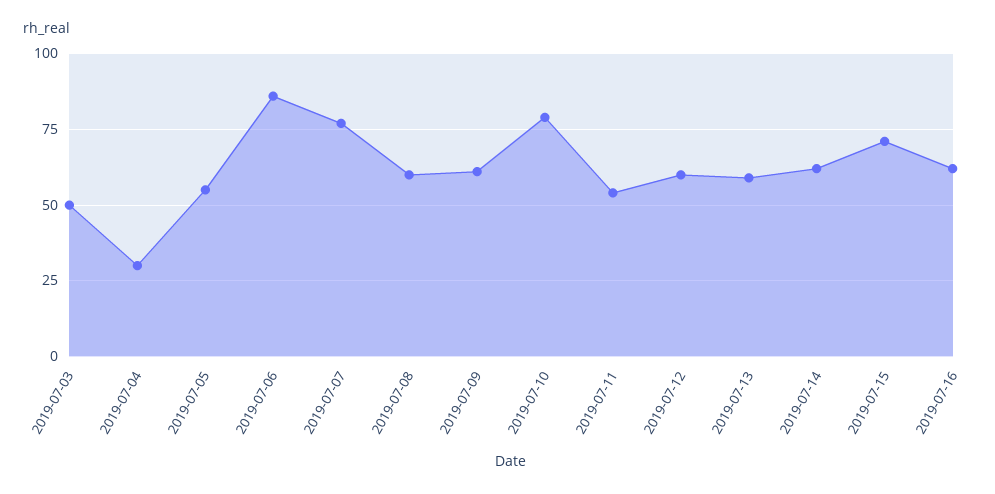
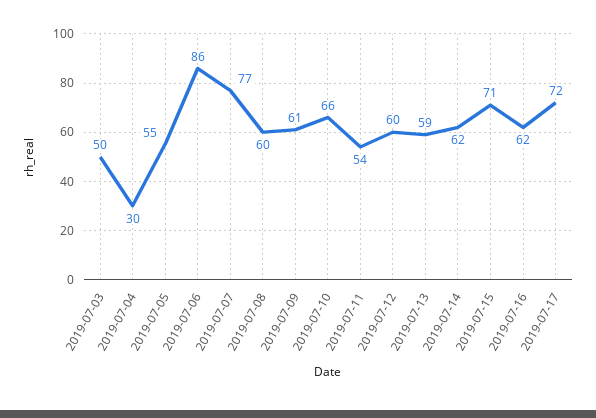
2019-07-10: 80 -> 66
2019-07-17: none -> 72

